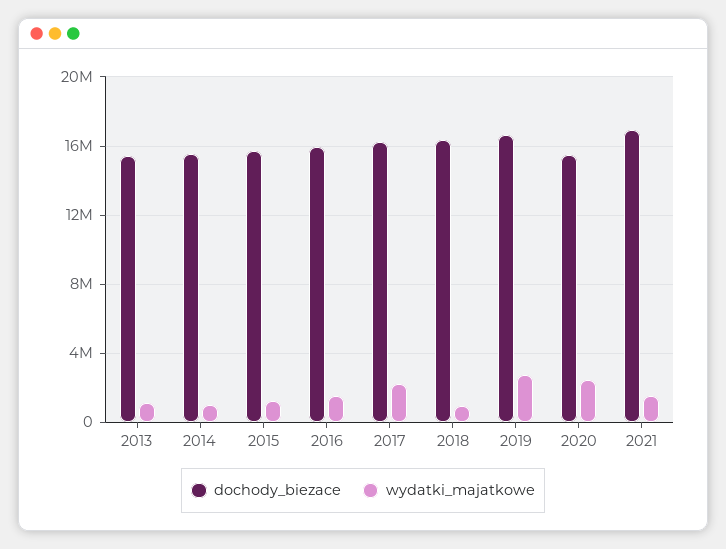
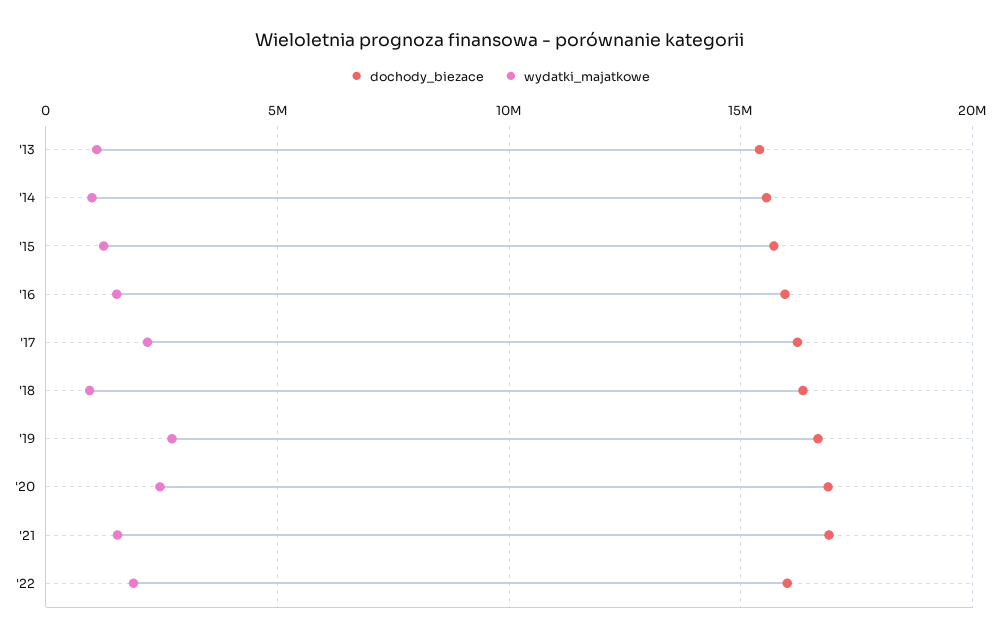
dochody_biezace, 2020: 15500000 -> 17000000
dochody_biezace, '22: none -> 16000000
wydatki_majatkowe, '22: none -> 2000000

